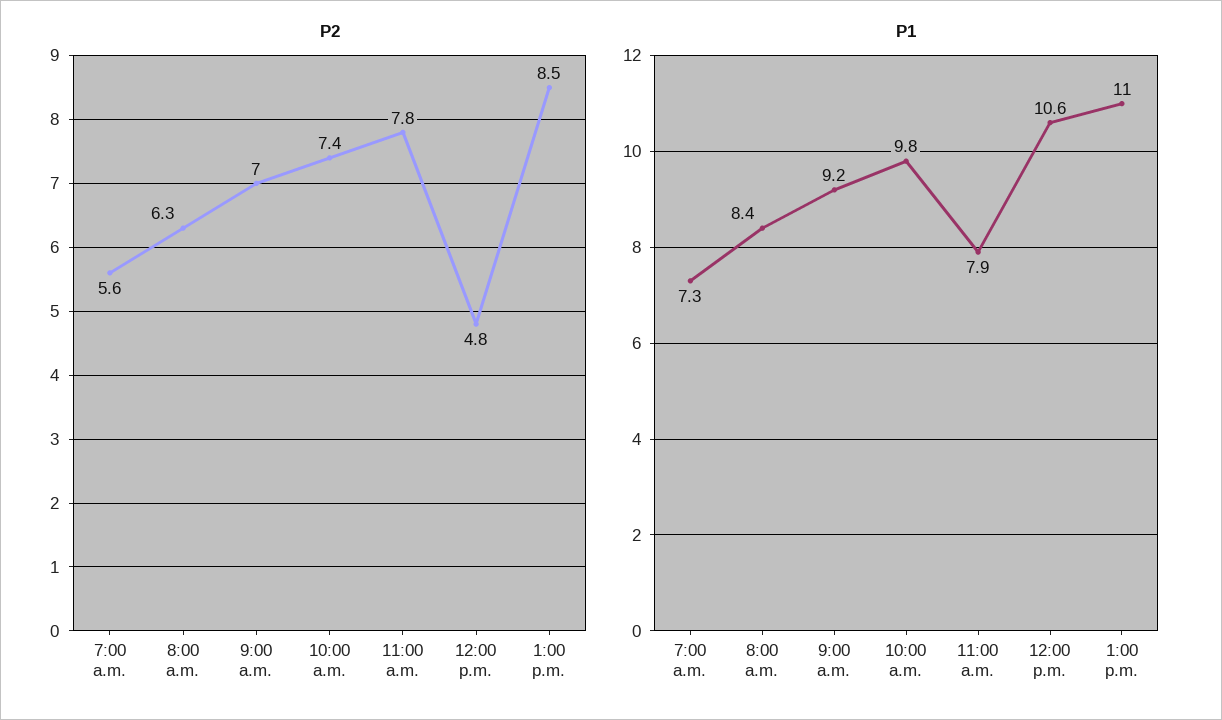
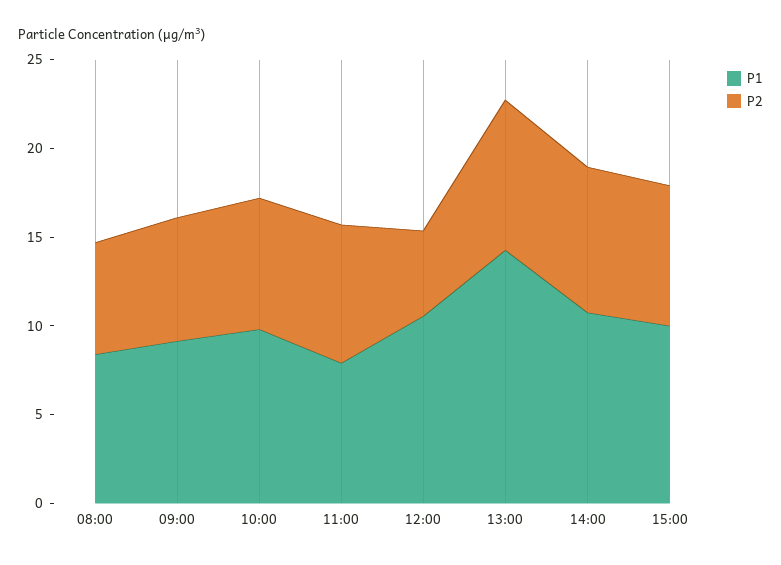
P2, 7:00 a.m.: 5.6 -> none
P1, 7:00 a.m.: 7.3 -> none
P1, 1:00 p.m.: 11 -> 14
P1, 14:00: none -> 11
P2, 14:00: none -> 8
P1, 15:00: none -> 10
P2, 15:00: none -> 8

